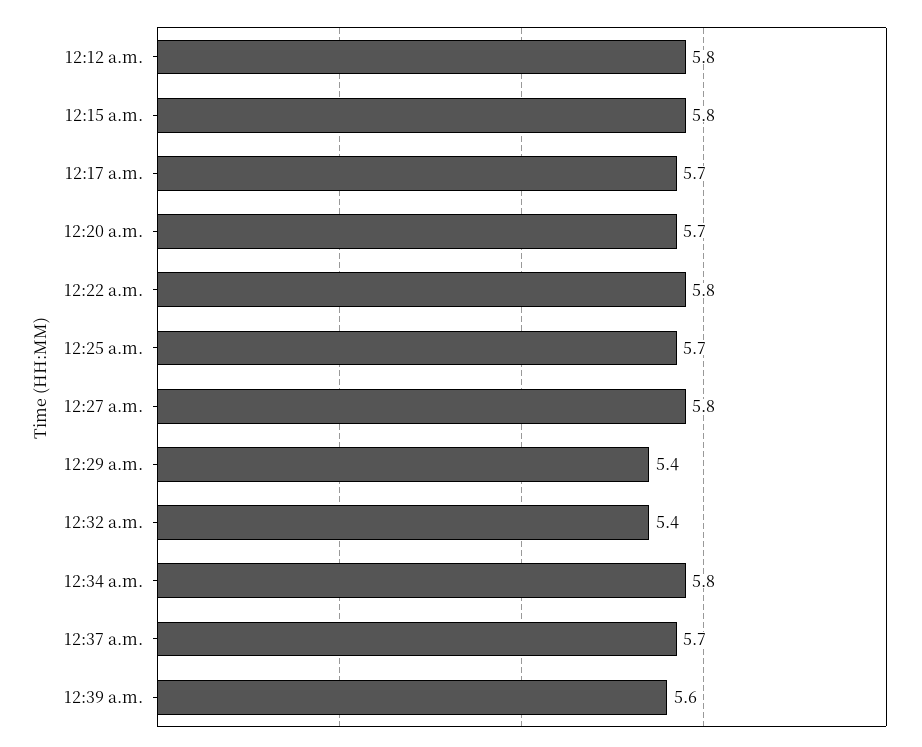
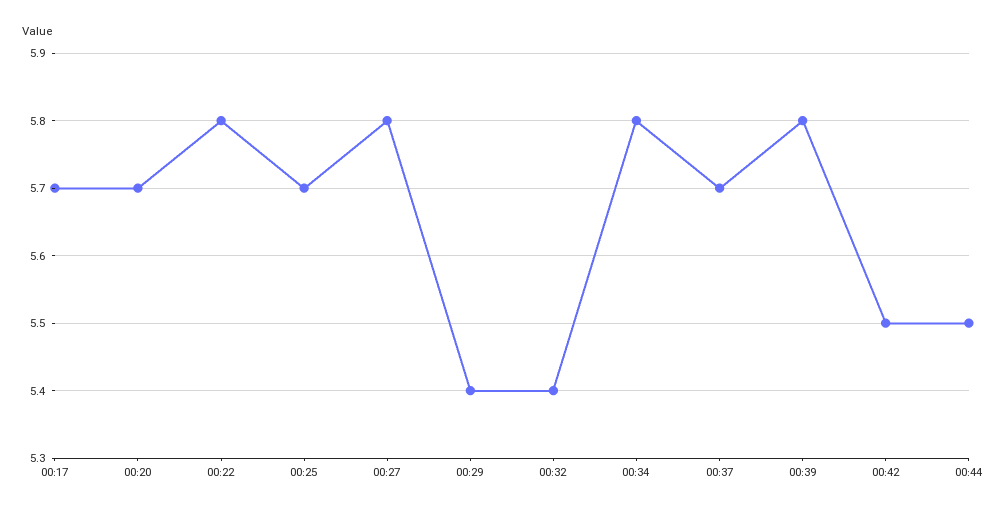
12:12 a.m.: 5.8 -> none
12:15 a.m.: 5.8 -> none
12:39 a.m.: 5.6 -> 5.8
00:42: none -> 5.5
00:44: none -> 5.5

